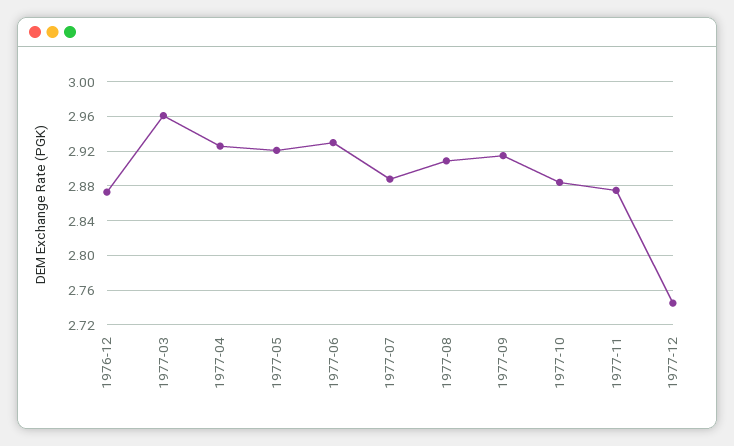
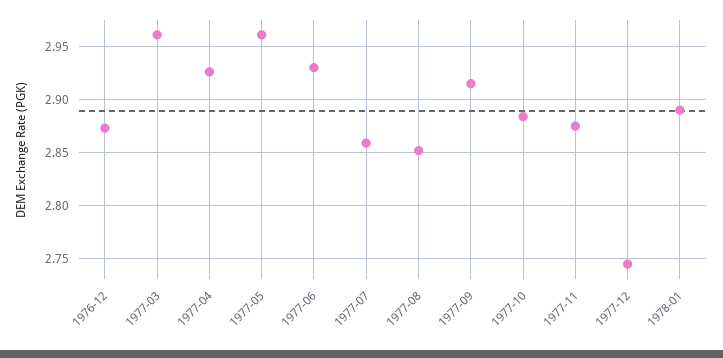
1977-05: 2.92 -> 2.96
1977-07: 2.89 -> 2.86
1977-08: 2.91 -> 2.85
1978-01: none -> 2.89

